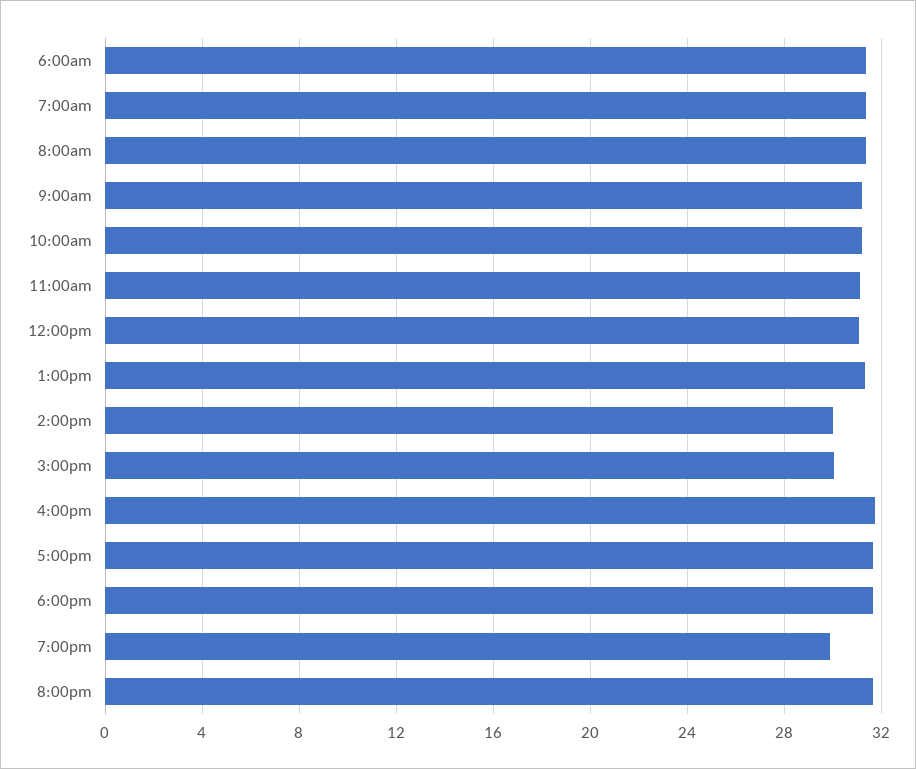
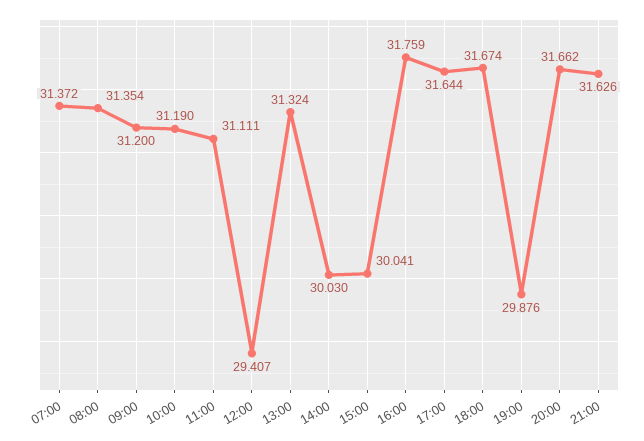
6:00am: 31.5 -> none
12:00pm: 31 -> 29.407
21:00: none -> 31.626

